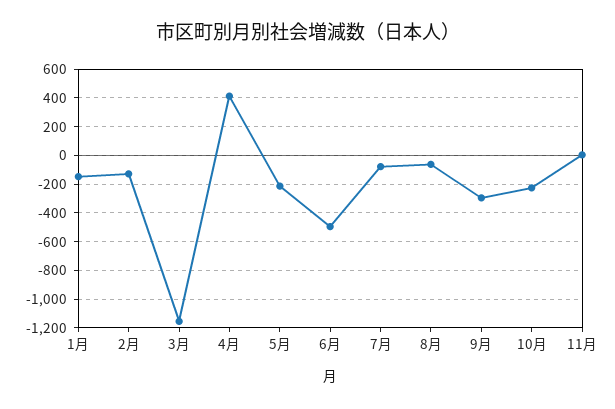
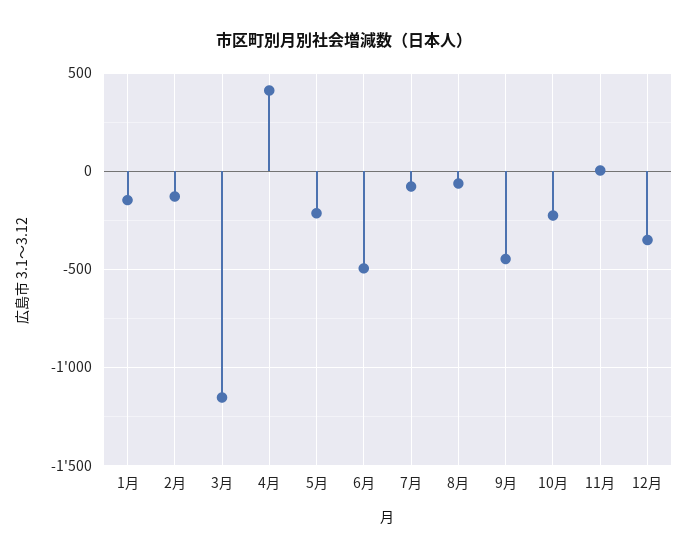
9月: -300 -> -450
12月: none -> -350

